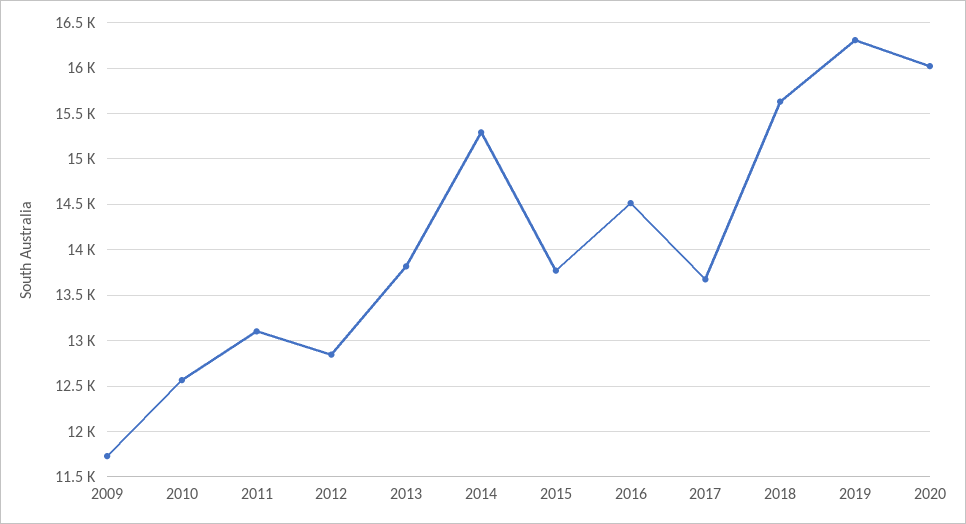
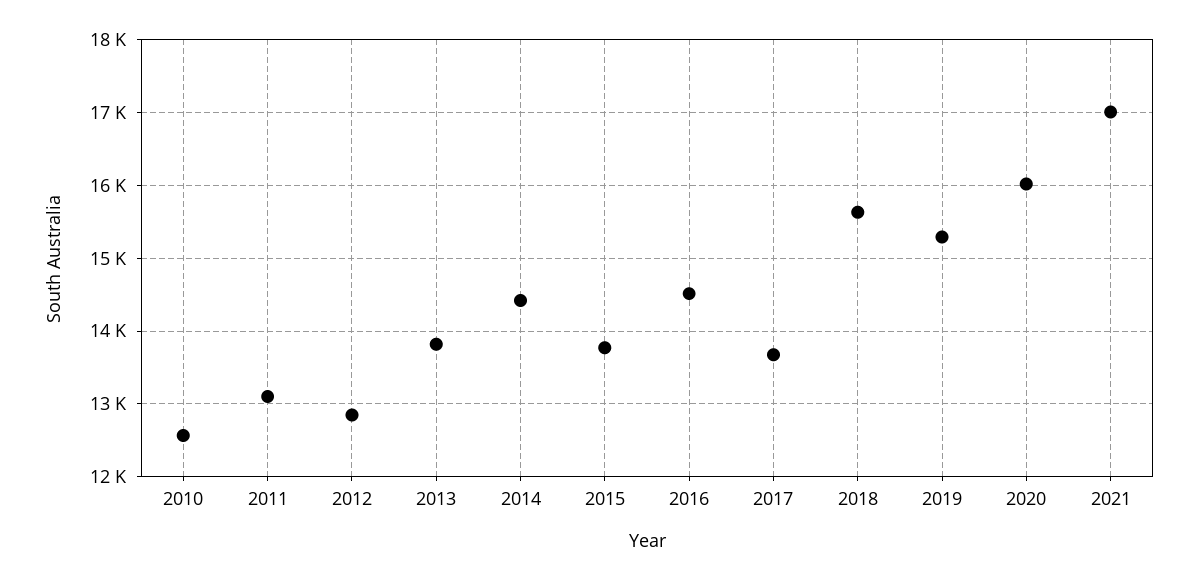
2009: 11700 -> none
2014: 15300 -> 14400
2019: 16300 -> 15300
2021: none -> 17000

